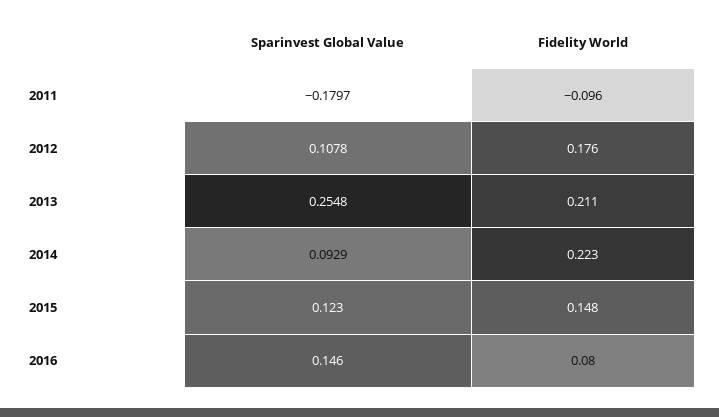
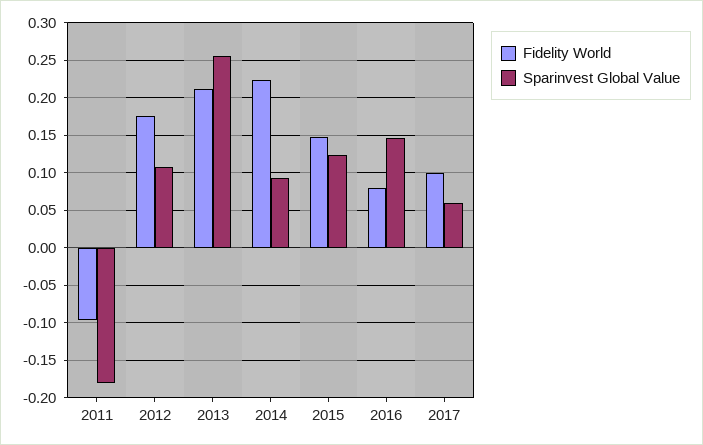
Fidelity World, 2017: none -> 0.1
Sparinvest Global Value, 2017: none -> 0.06

